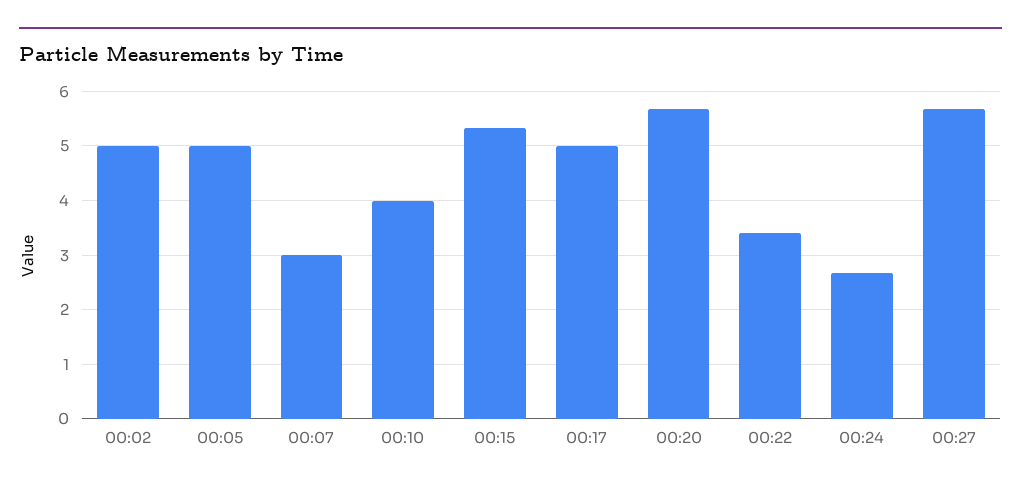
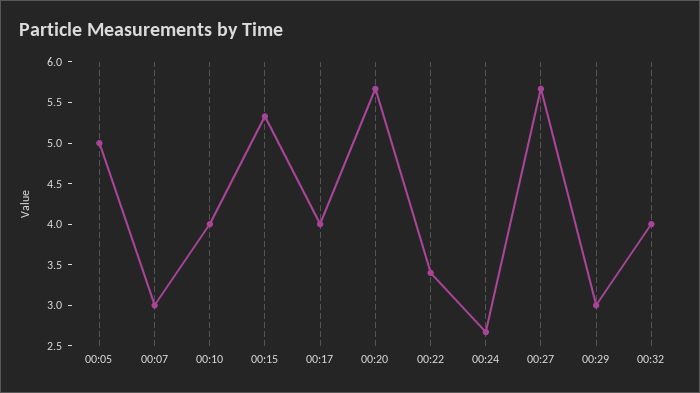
00:02: 5 -> none
00:17: 5 -> 4
00:29: none -> 3
00:32: none -> 4

